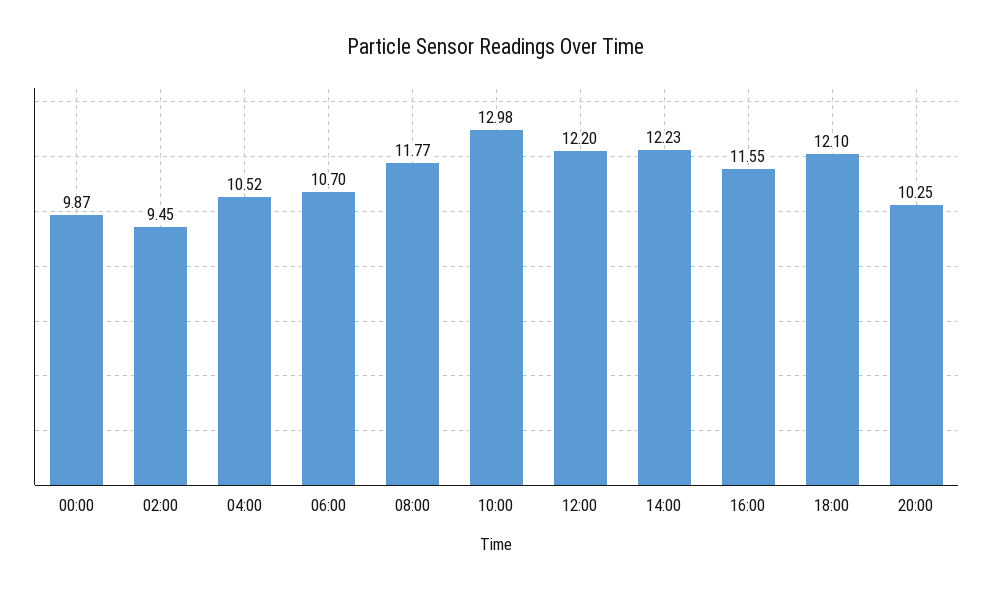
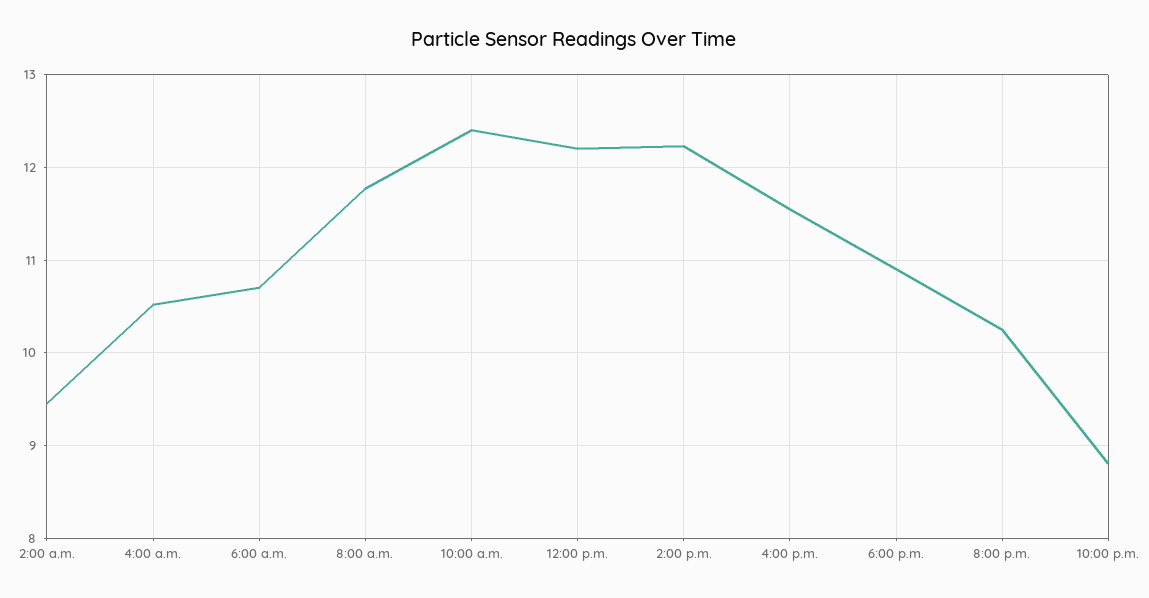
00:00: 9.87 -> none
10:00: 12.98 -> 12.4
18:00: 12.1 -> 10.9
10:00 p.m.: none -> 8.8

